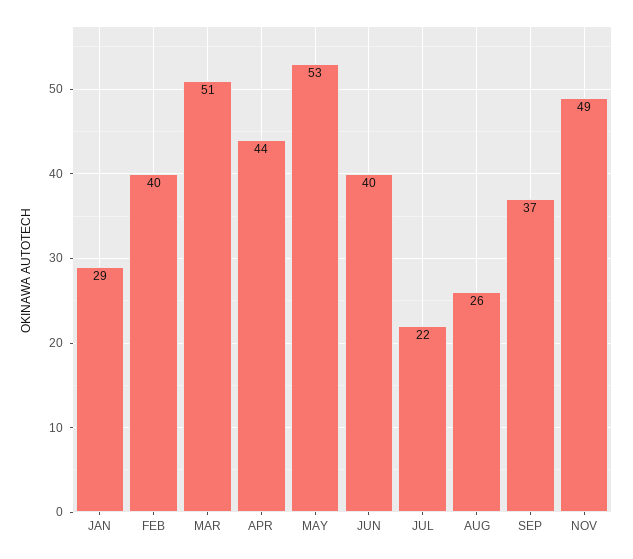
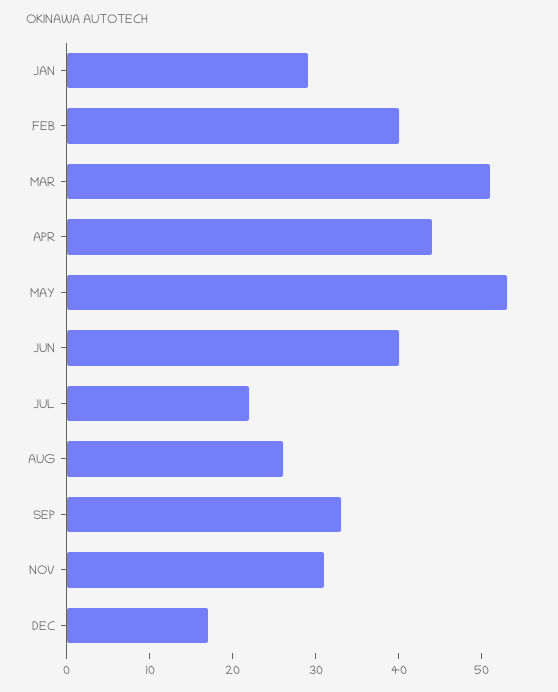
SEP: 37 -> 33
NOV: 49 -> 31
DEC: none -> 17

